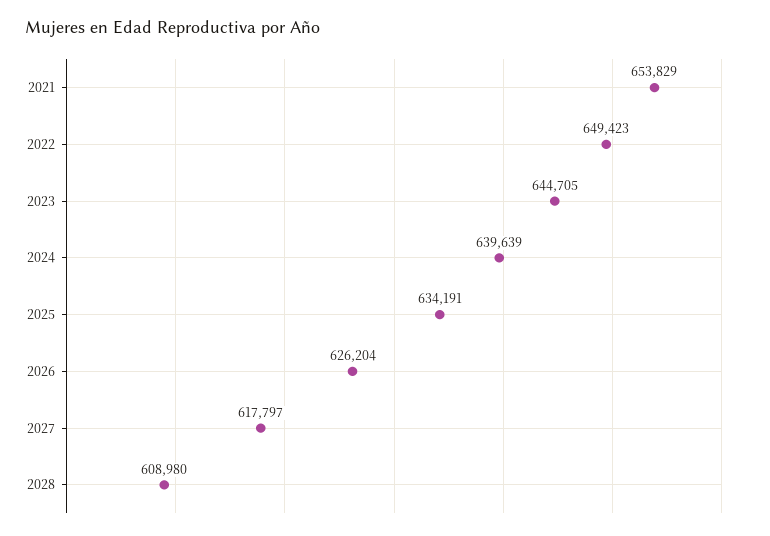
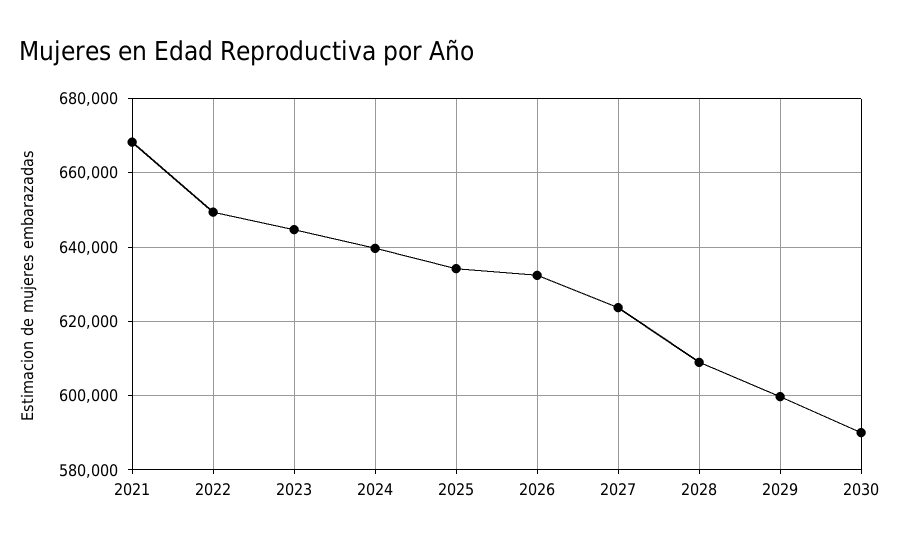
2021: 653829 -> 668000
2026: 626204 -> 632000
2027: 617797 -> 624000
2029: none -> 600000
2030: none -> 590000

